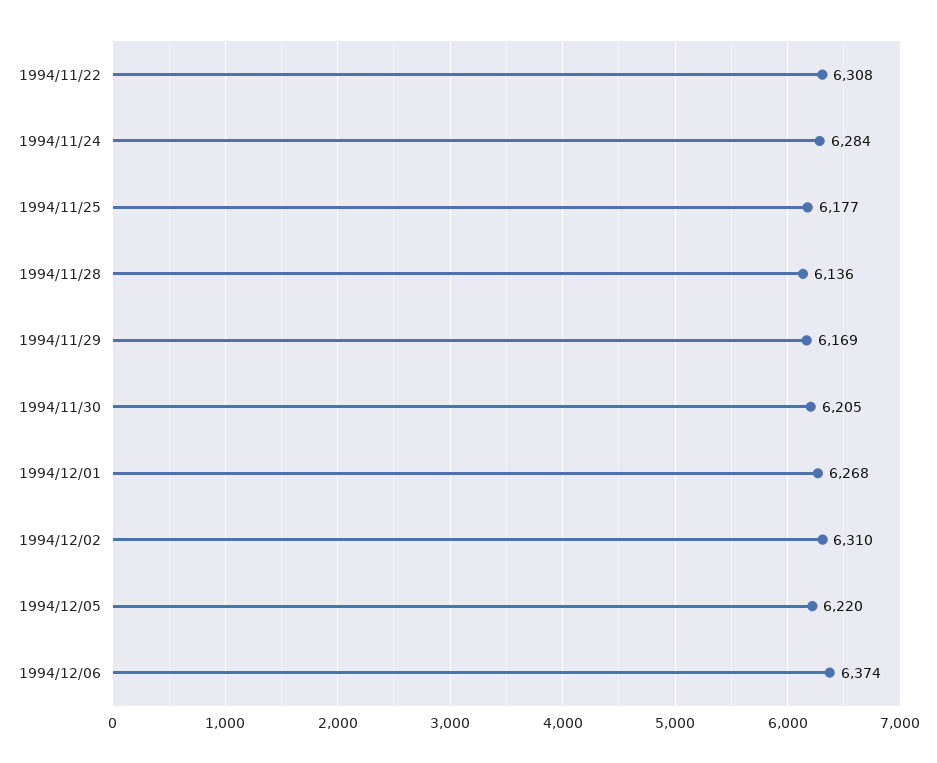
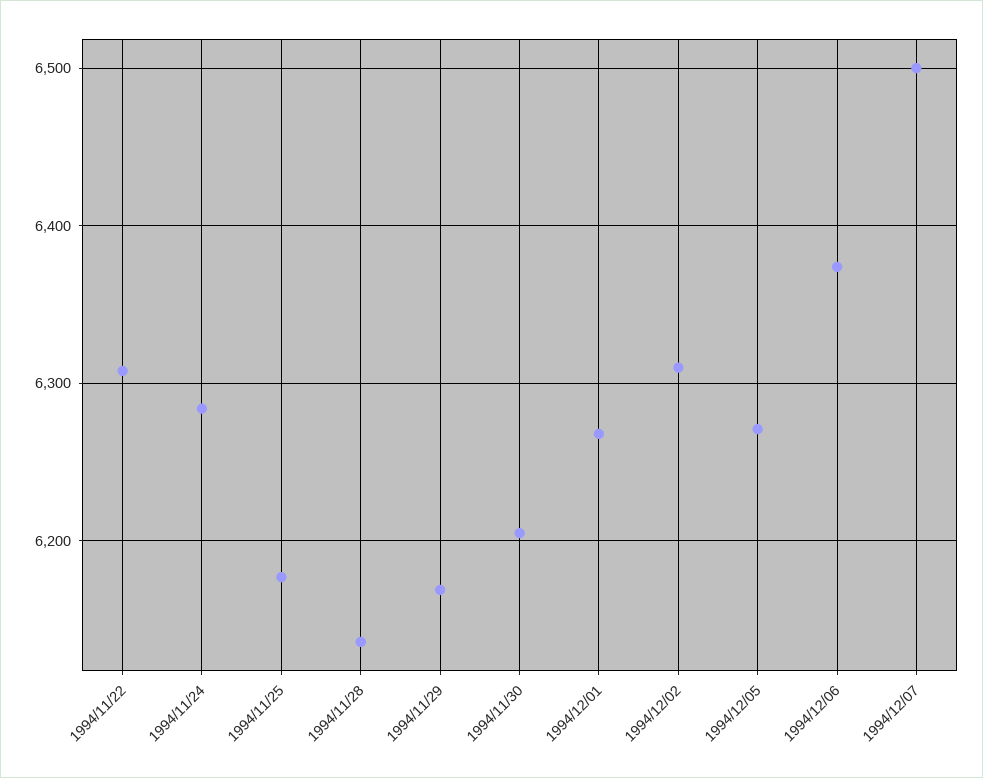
1994/12/05: 6220 -> 6270
1994/12/07: none -> 6500

